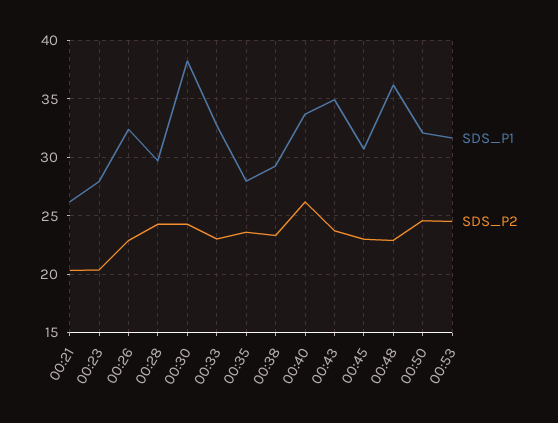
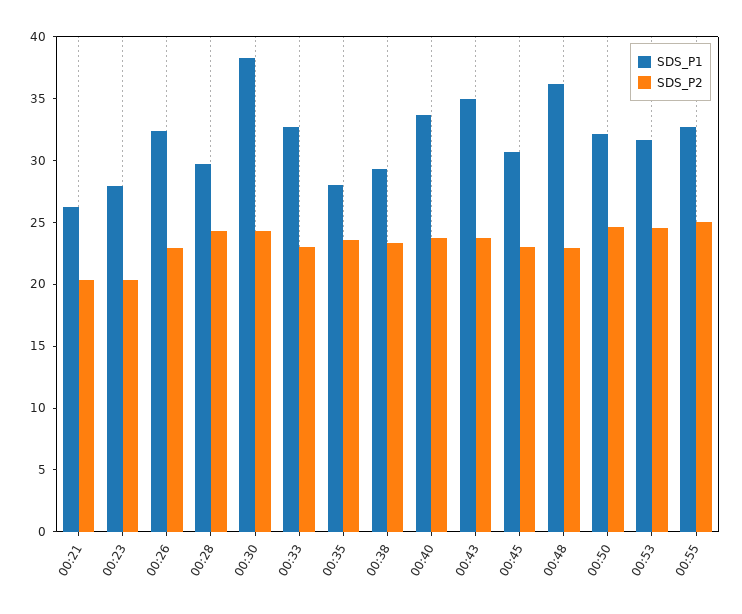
SDS_P2, 00:40: 26 -> 24
SDS_P1, 00:55: none -> 33
SDS_P2, 00:55: none -> 25

